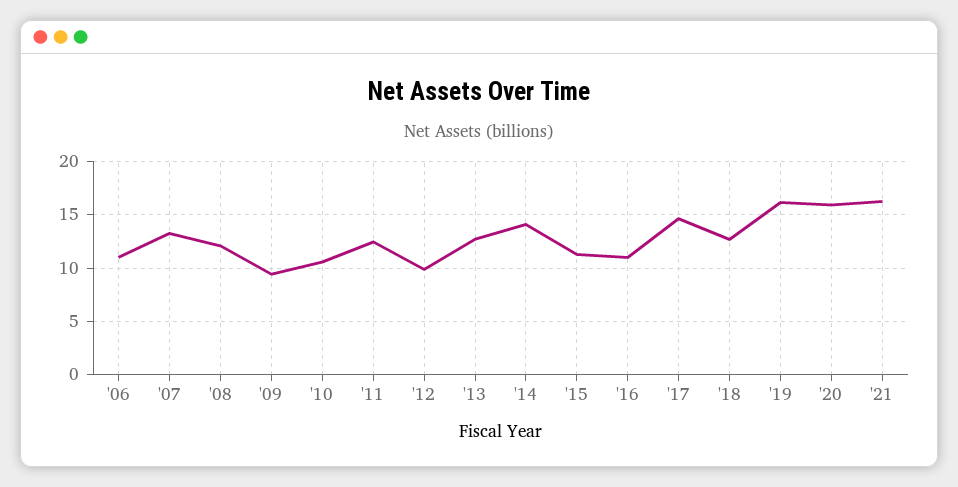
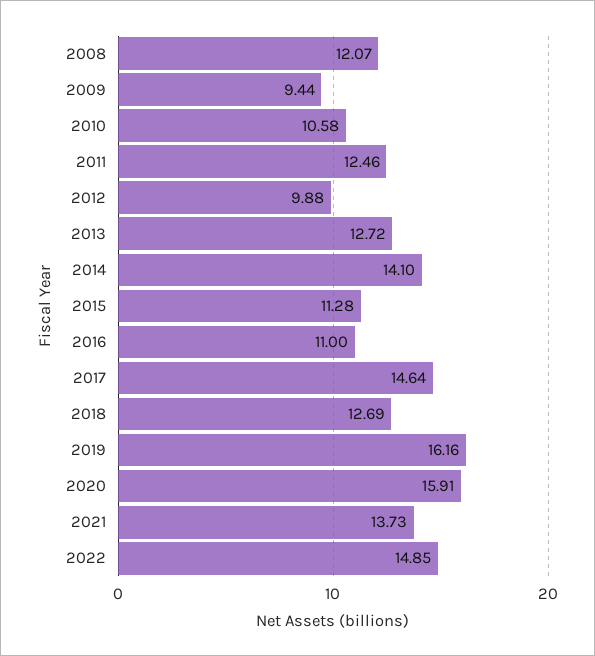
'06: 11 -> none
'07: 13 -> none
'21: 16 -> 13.73
2022: none -> 14.85

